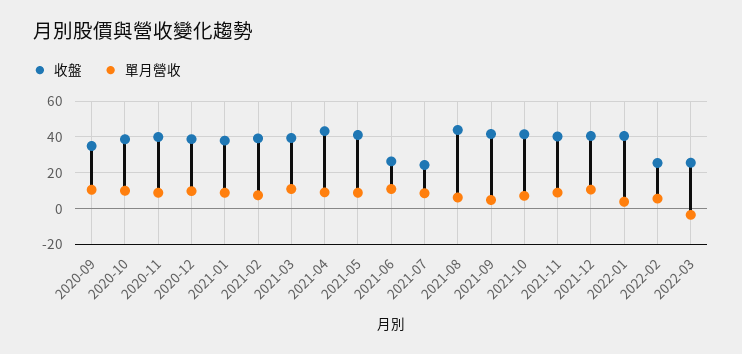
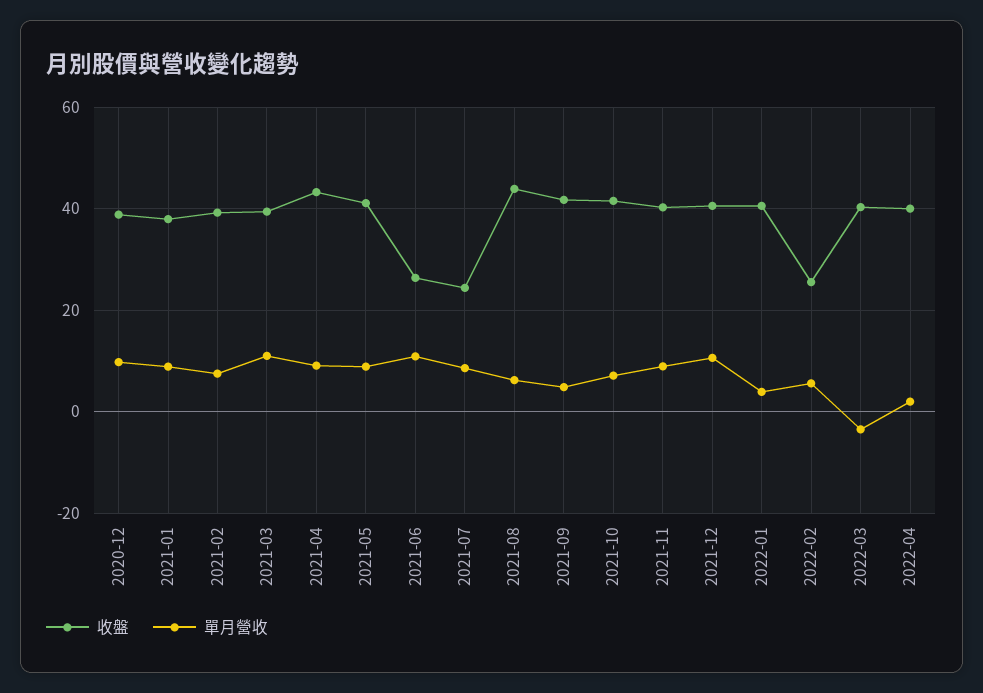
收盤, 2020-09: 35 -> none
單月營收, 2020-09: 10 -> none
收盤, 2020-10: 40 -> none
單月營收, 2020-10: 10 -> none
收盤, 2020-11: 40 -> none
單月營收, 2020-11: 10 -> none
收盤, 2022-03: 25 -> 40
收盤, 2022-04: none -> 40
單月營收, 2022-04: none -> 2

